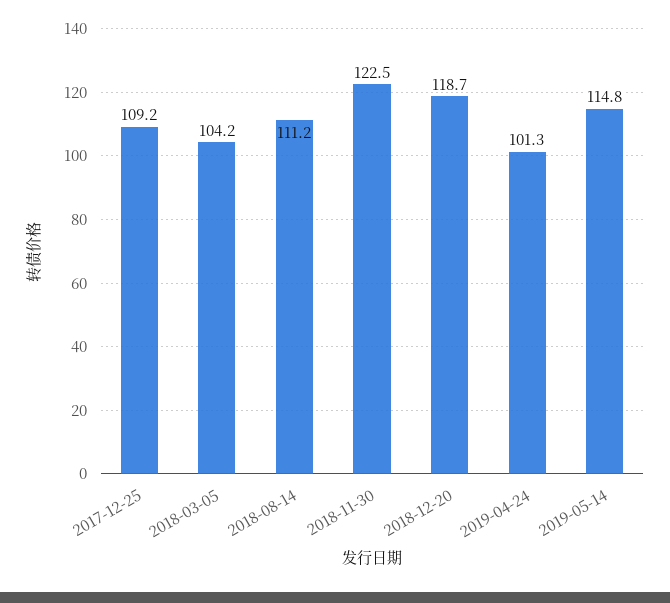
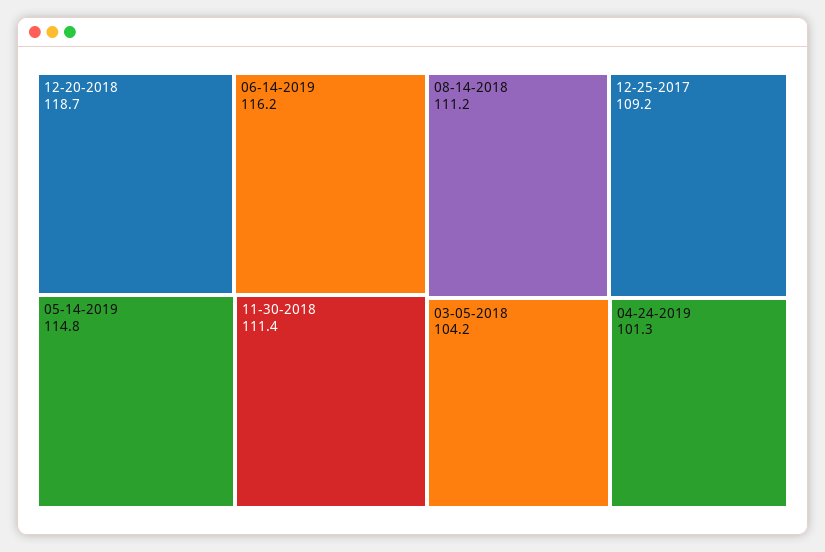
2018-11-30: 122.5 -> 111.4
06-14-2019: none -> 116.2

